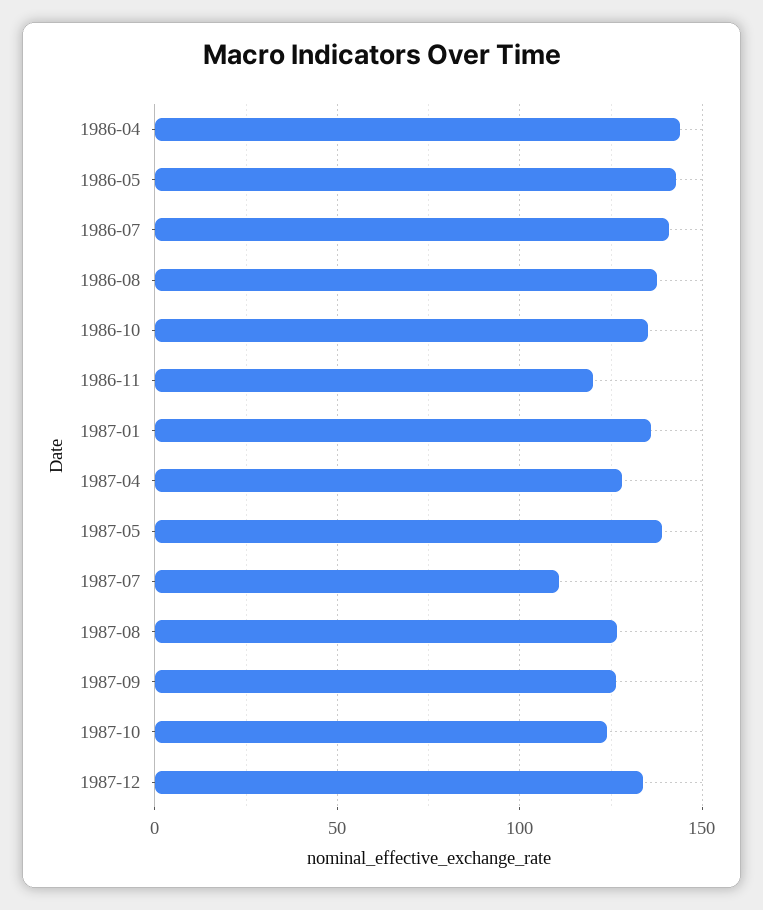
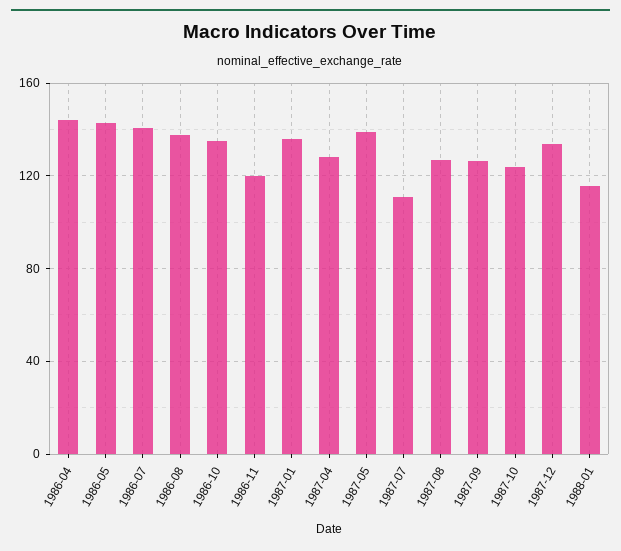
1988-01: none -> 115

